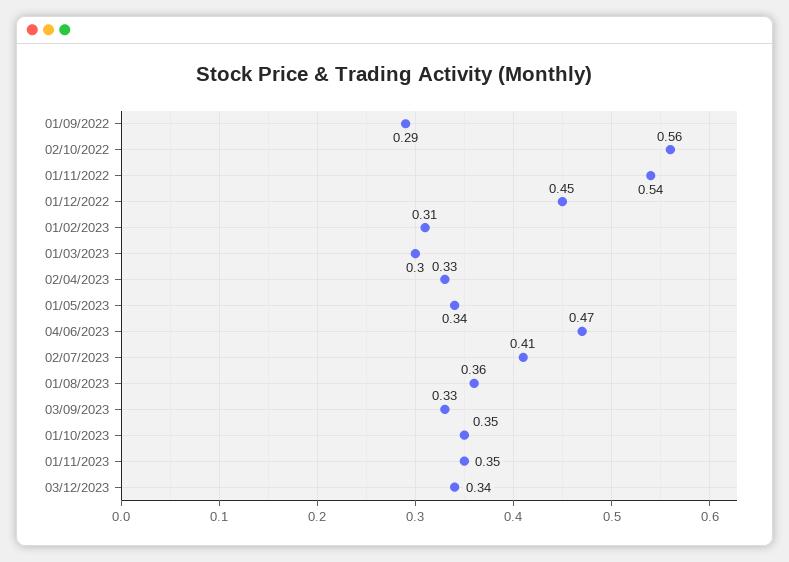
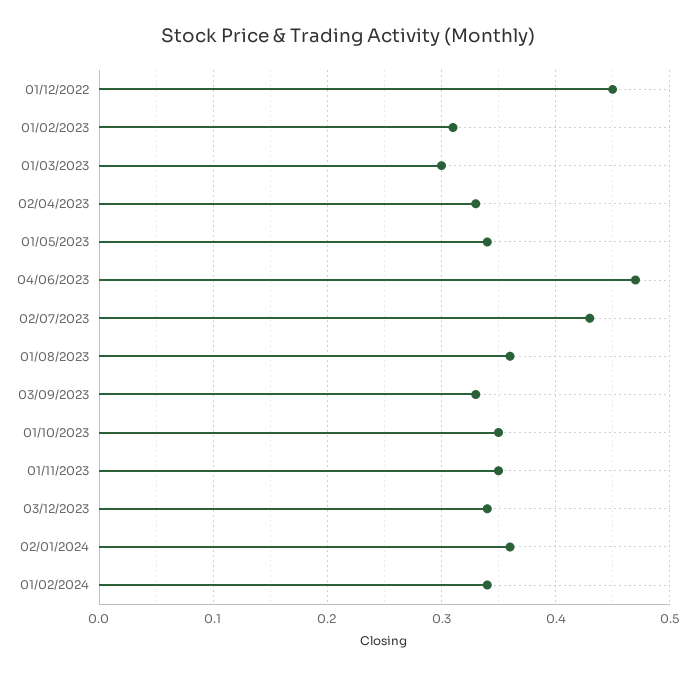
01/09/2022: 0.29 -> none
02/10/2022: 0.56 -> none
01/11/2022: 0.54 -> none
02/07/2023: 0.41 -> 0.43
02/01/2024: none -> 0.36
01/02/2024: none -> 0.34

